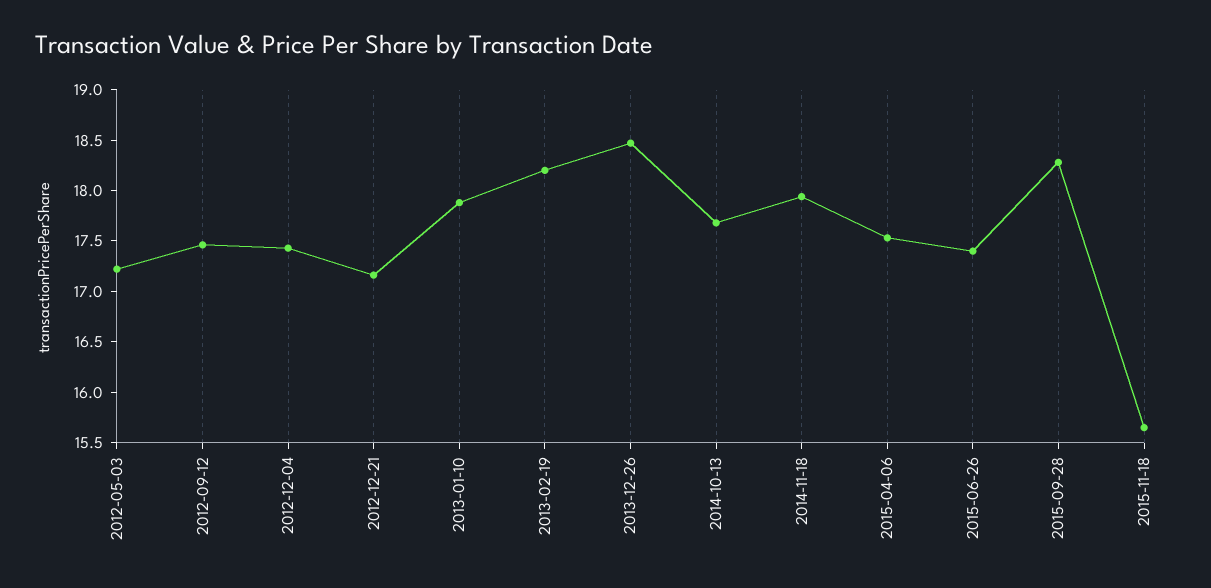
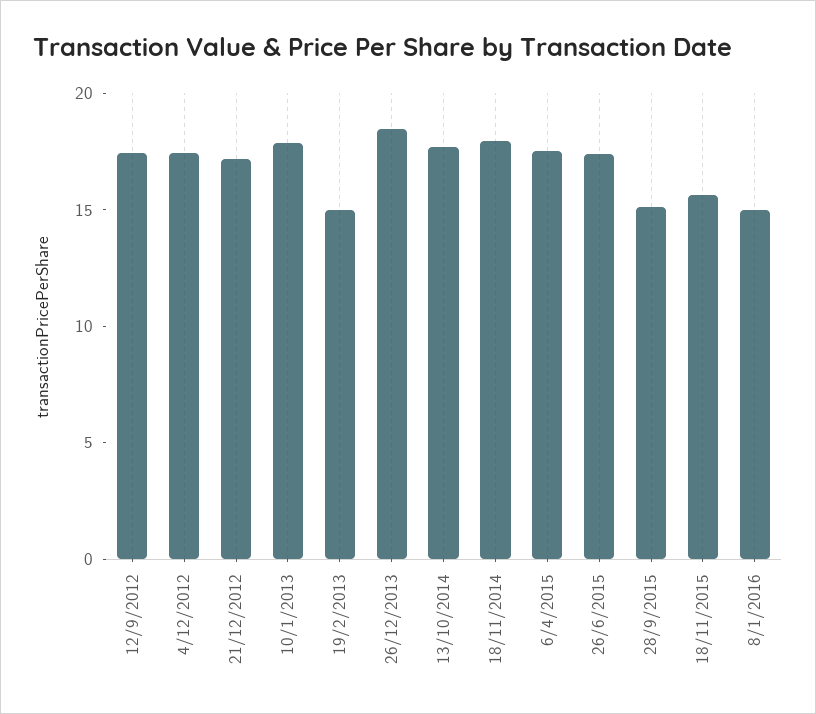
2012-05-03: 17.2 -> none
2013-02-19: 18.2 -> 15
2015-09-28: 18.3 -> 15
8/1/2016: none -> 15

